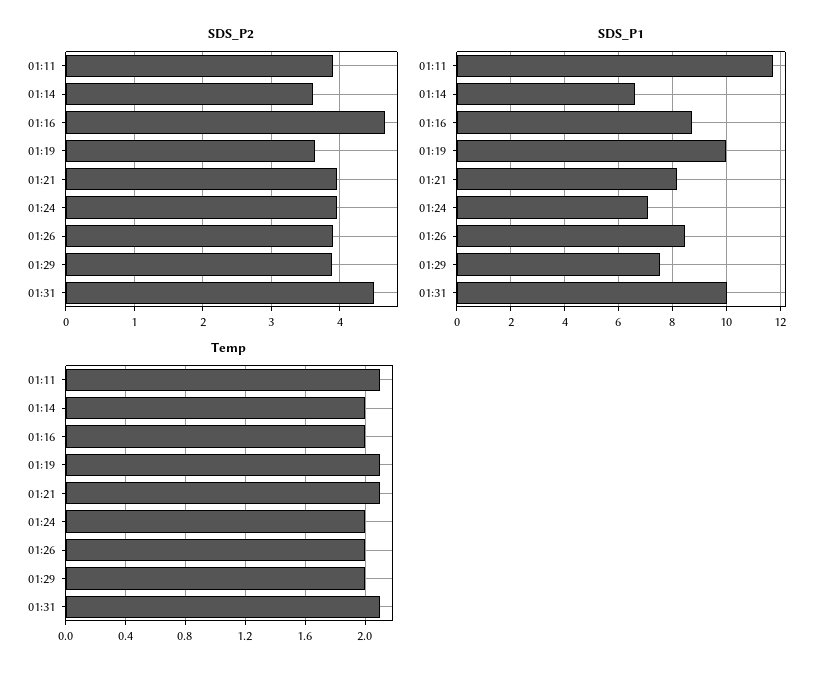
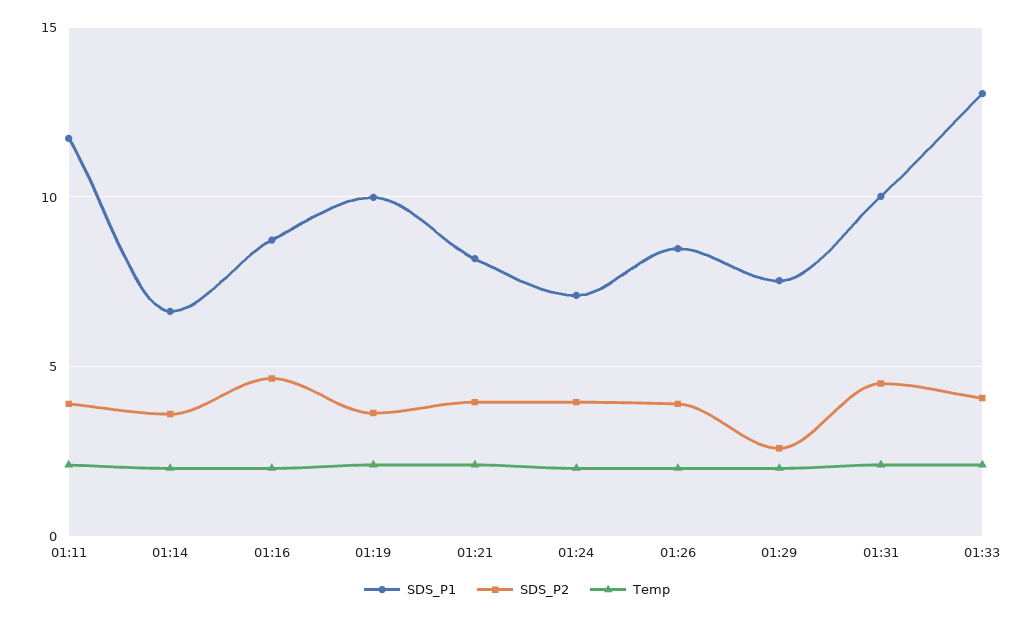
SDS_P2, 01:29: 3.9 -> 2.5
SDS_P1, 01:33: none -> 13
SDS_P2, 01:33: none -> 4
Temp, 01:33: none -> 2

